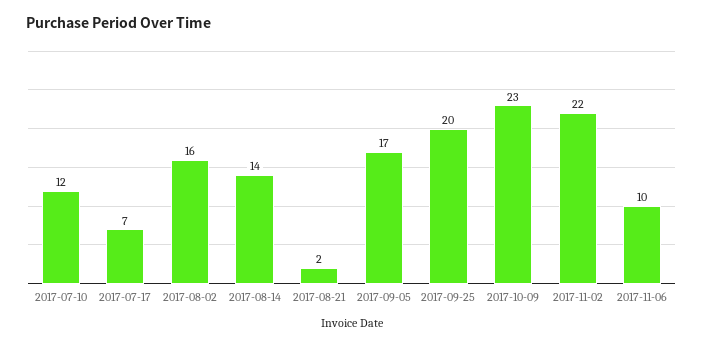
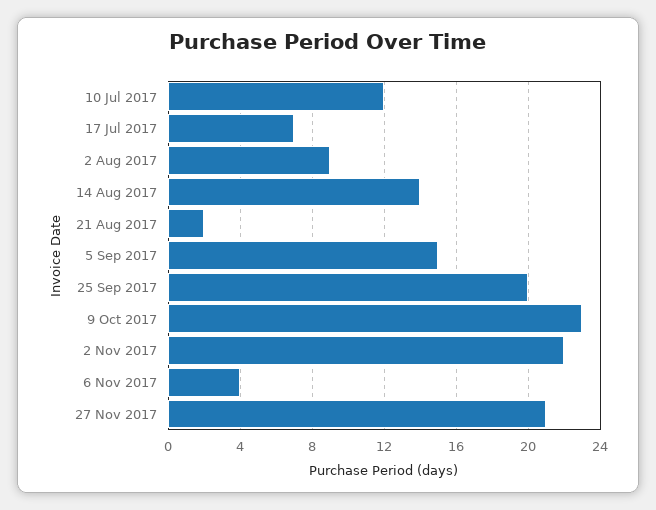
2017-08-02: 16 -> 9
2017-09-05: 17 -> 15
2017-11-06: 10 -> 4
27 Nov 2017: none -> 21

